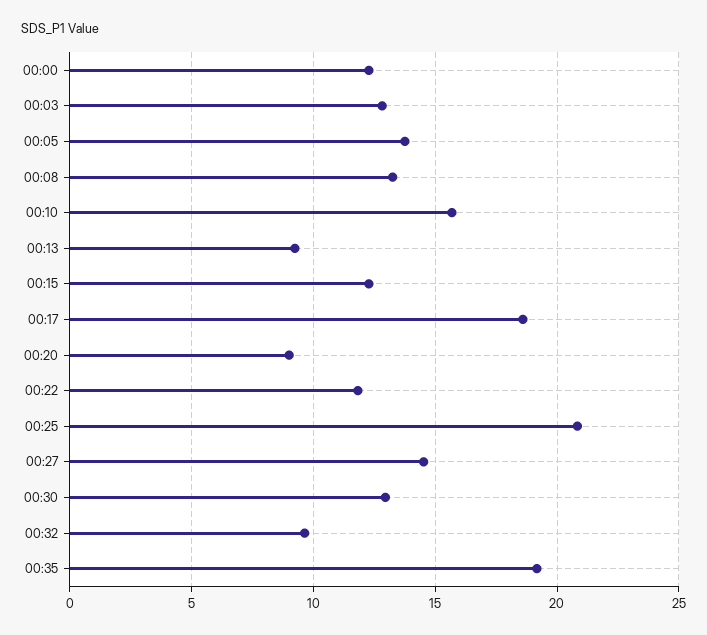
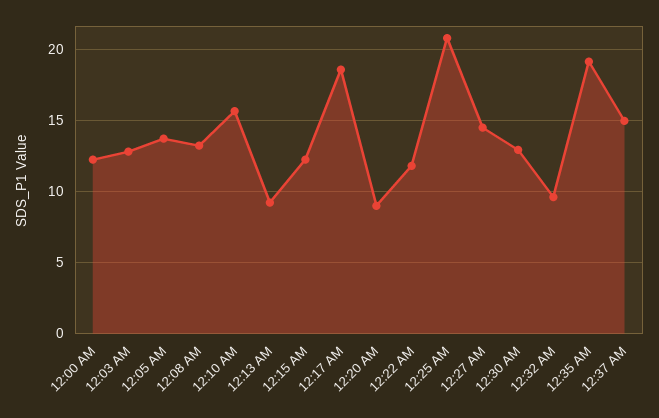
12:37 AM: none -> 15

